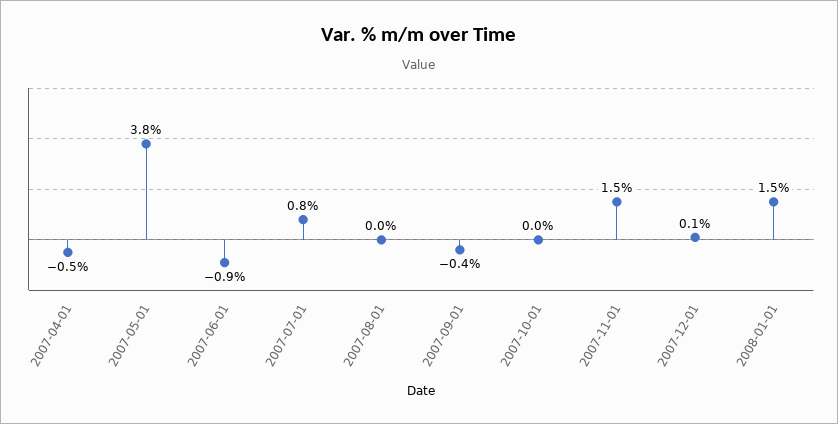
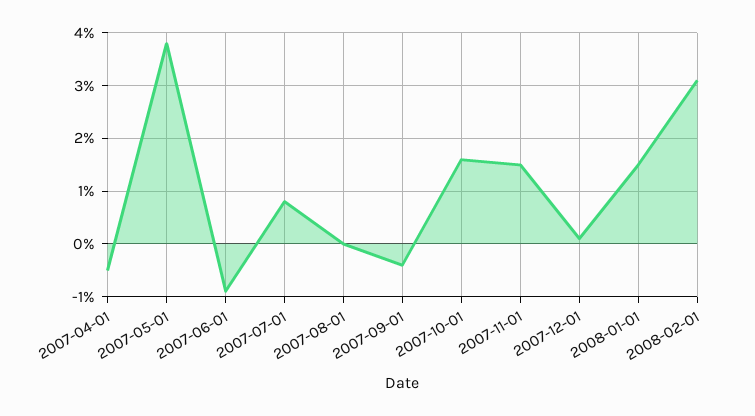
2007-10-01: 0 -> 1.5
2008-02-01: none -> 3

